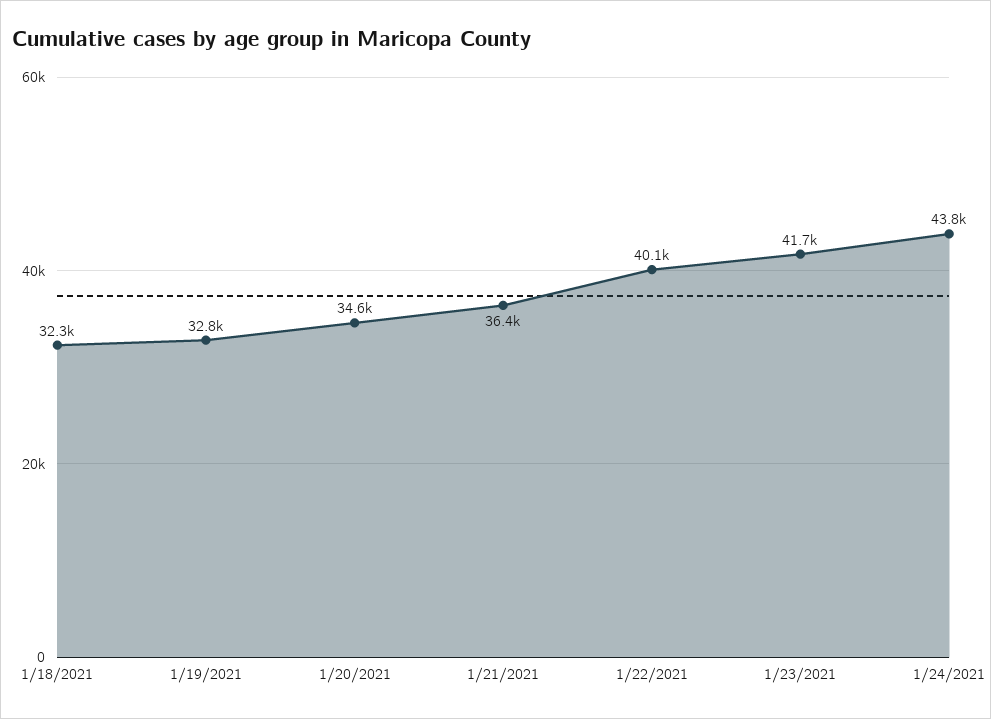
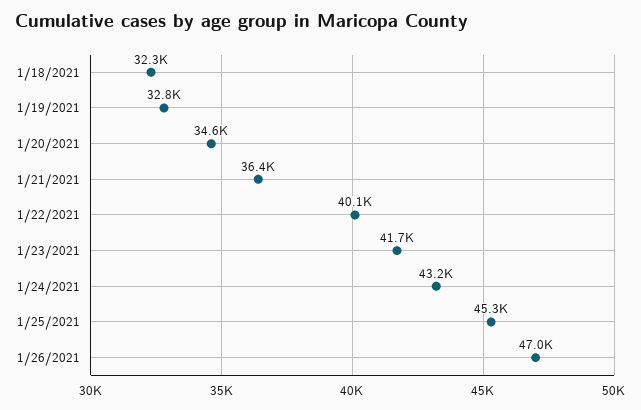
1/24/2021: 43800 -> 43200
1/25/2021: none -> 45300
1/26/2021: none -> 47000

